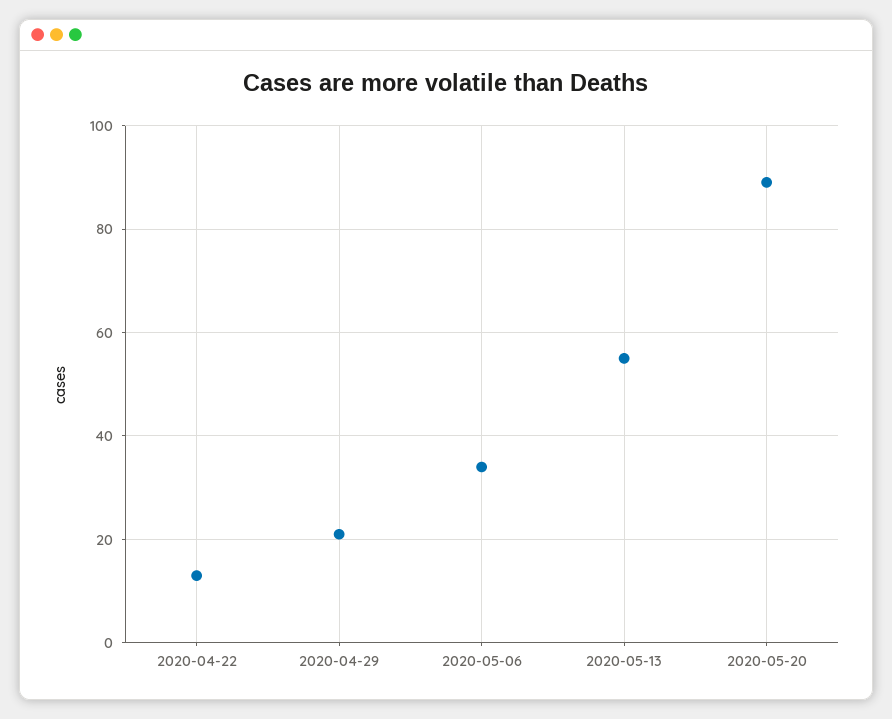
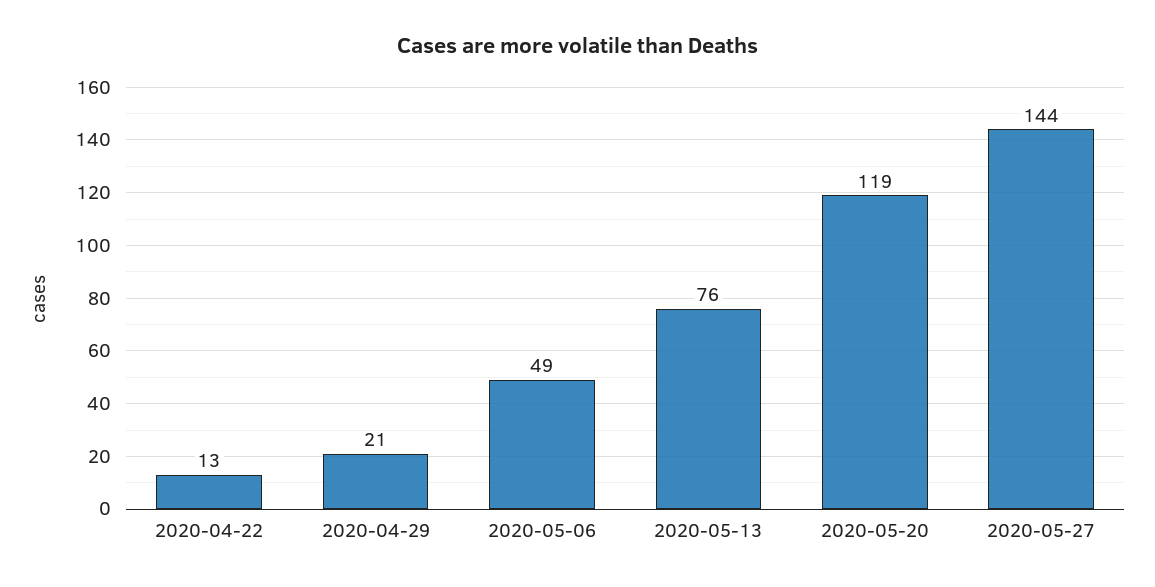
2020-05-06: 35 -> 49
2020-05-13: 55 -> 76
2020-05-20: 90 -> 119
2020-05-27: none -> 144

